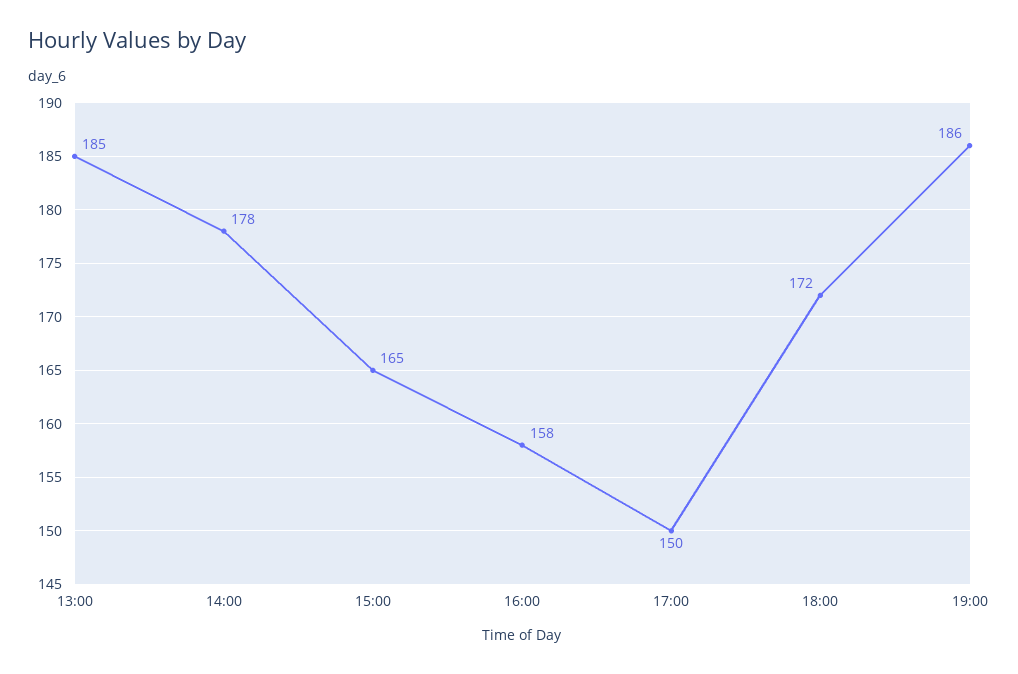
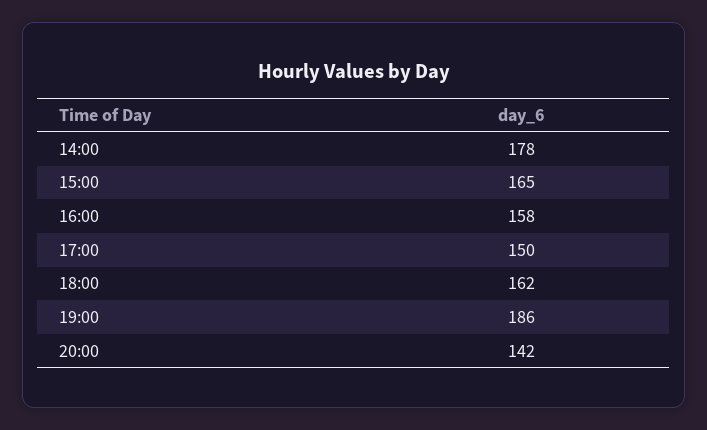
13:00: 185 -> none
18:00: 172 -> 162
20:00: none -> 142

